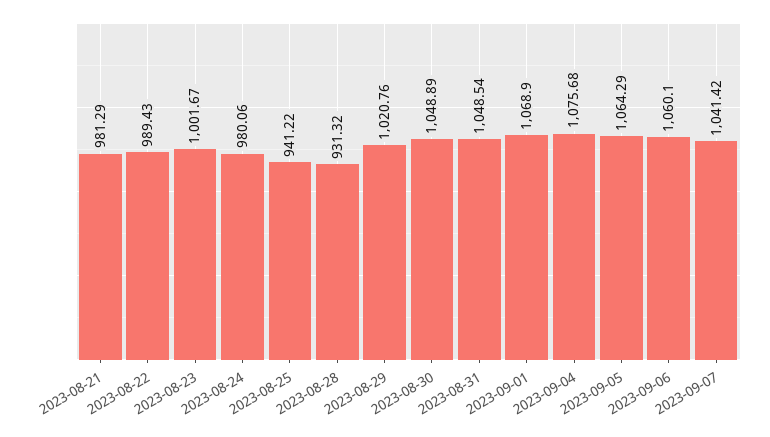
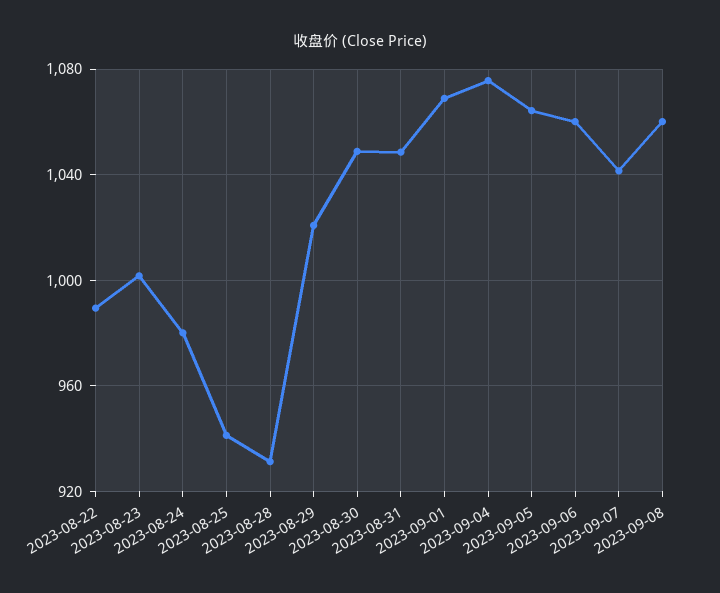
2023-08-21: 981.29 -> none
2023-09-08: none -> 1060

